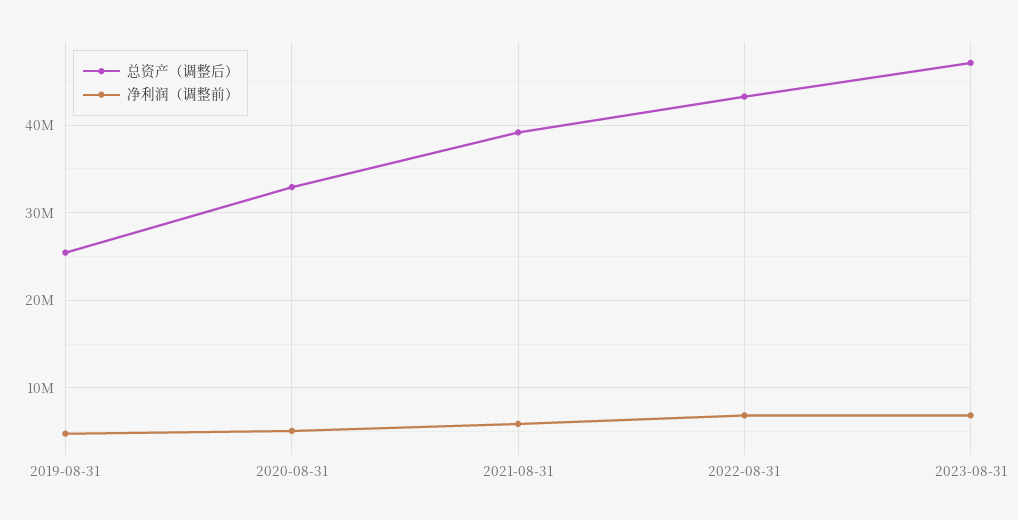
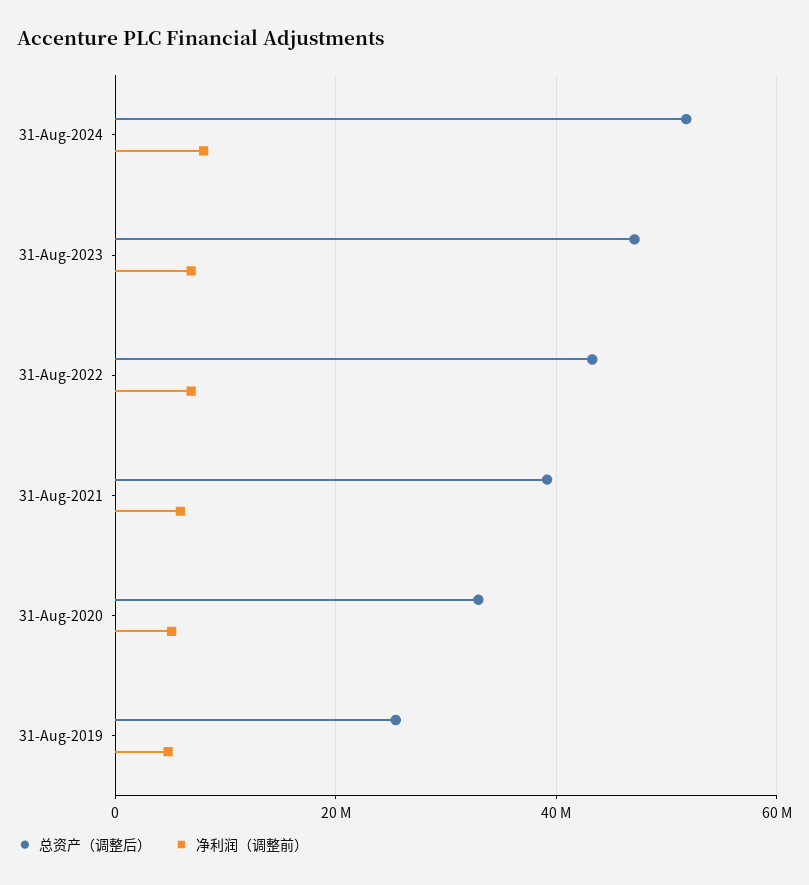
总资产（调整后）, 31-Aug-2024: none -> 52000000
净利润（调整前）, 31-Aug-2024: none -> 8000000

